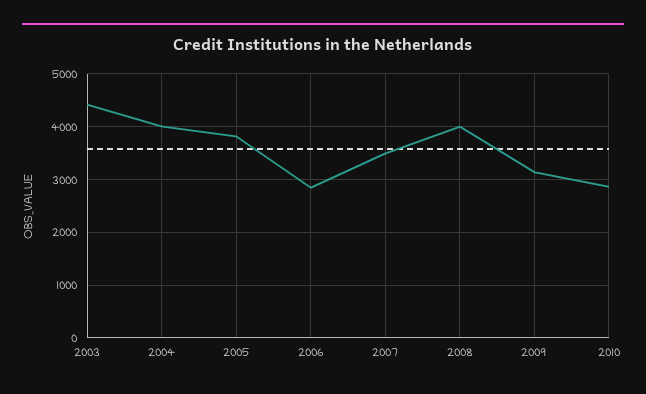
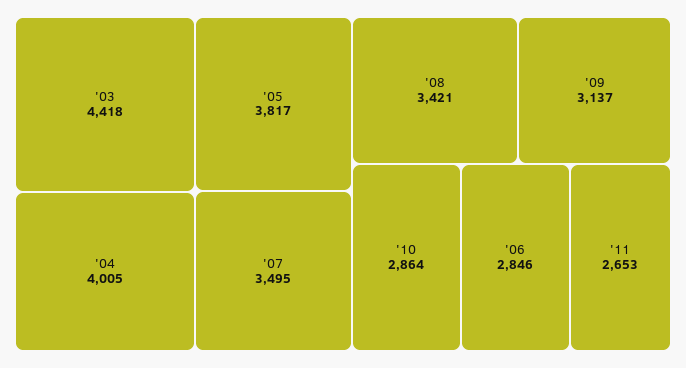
2008: 4000 -> 3421
'11: none -> 2653

